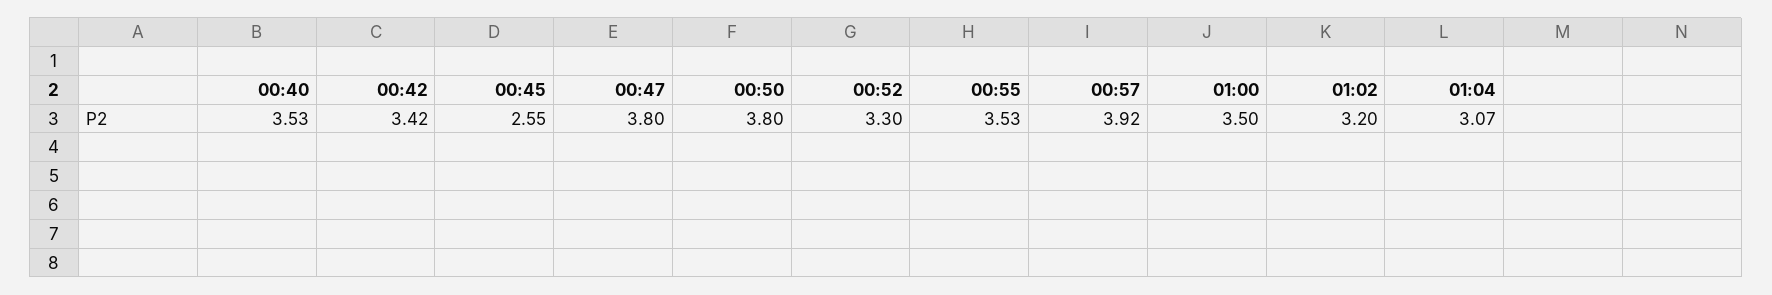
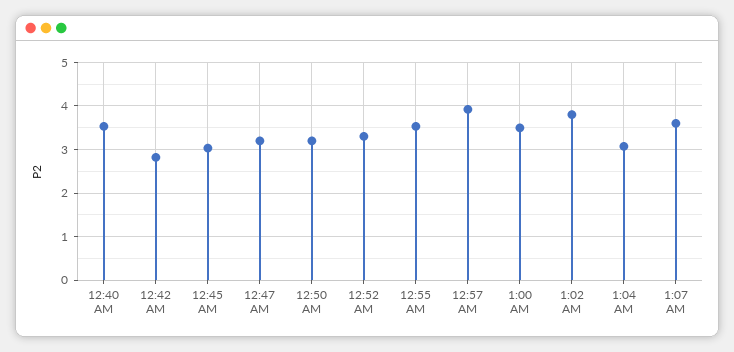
00:42: 3.42 -> 2.8
00:45: 2.55 -> 3
00:47: 3.8 -> 3.2
00:50: 3.8 -> 3.2
01:02: 3.2 -> 3.8
1:07 AM: none -> 3.6

